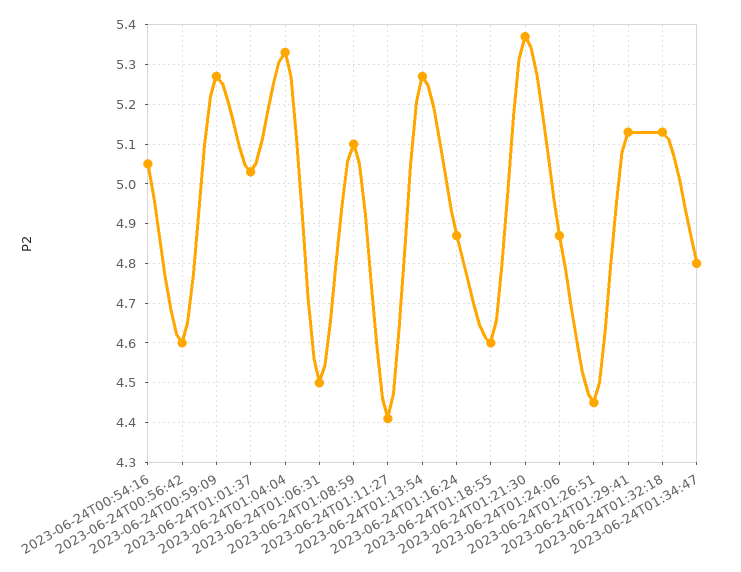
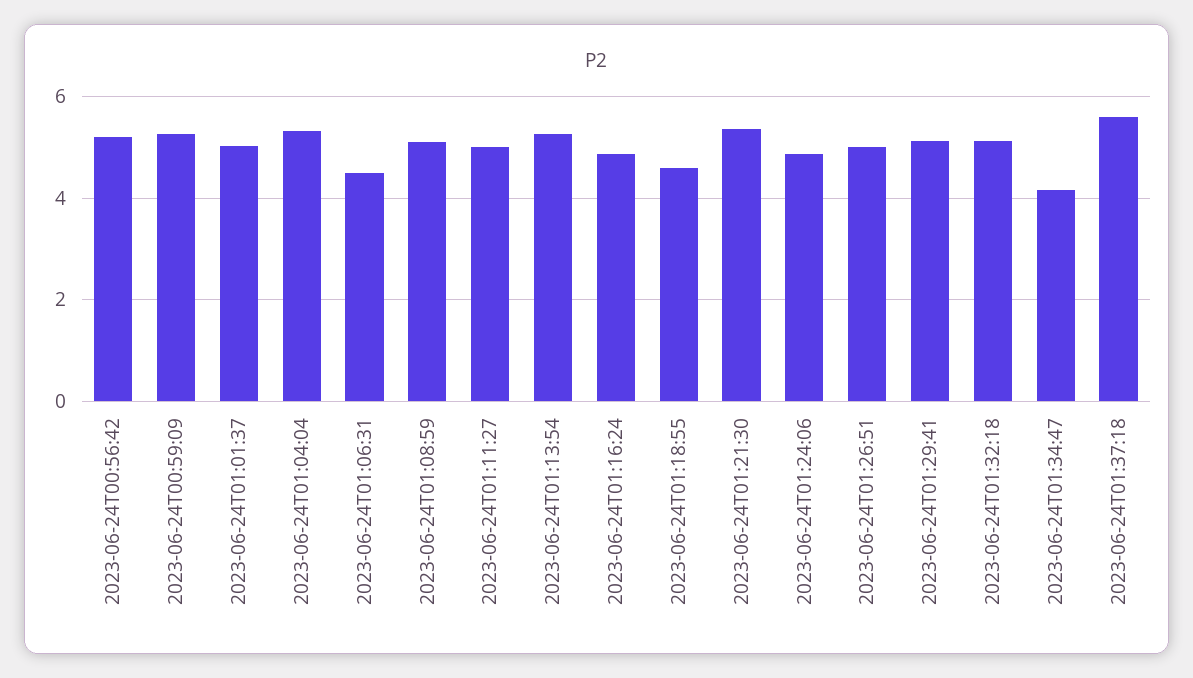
2023-06-24T00:54:16: 5.05 -> none
2023-06-24T00:56:42: 4.6 -> 5.2
2023-06-24T01:11:27: 4.4 -> 5
2023-06-24T01:26:51: 4.45 -> 5
2023-06-24T01:34:47: 4.8 -> 4.2
2023-06-24T01:37:18: none -> 5.6

